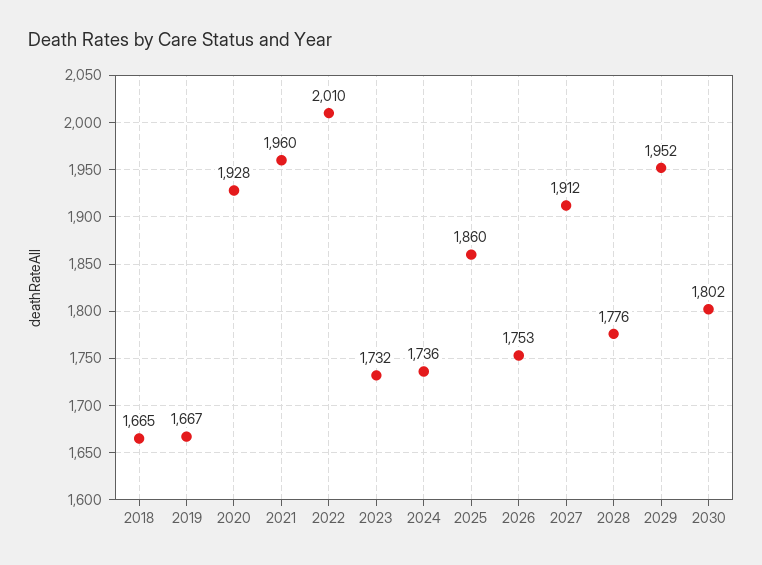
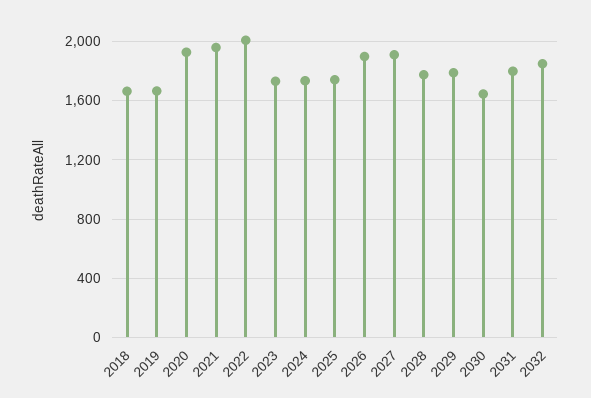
2025: 1860 -> 1750
2026: 1753 -> 1900
2029: 1952 -> 1800
2030: 1802 -> 1650
2031: none -> 1800
2032: none -> 1850

